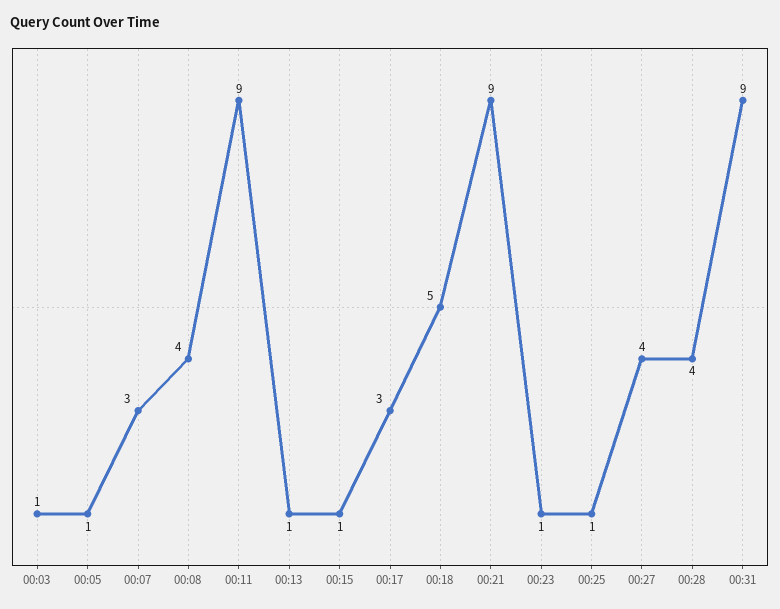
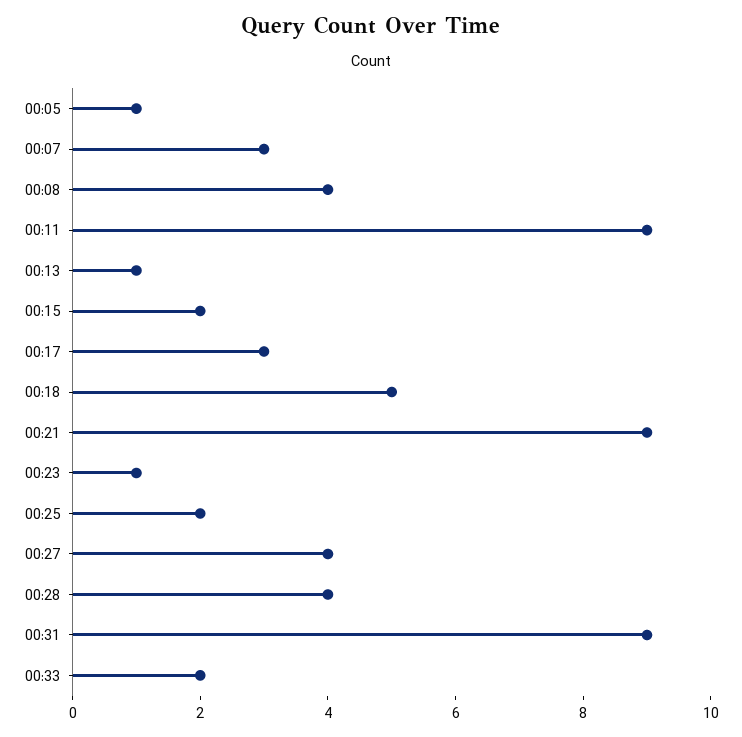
00:03: 1 -> none
00:15: 1 -> 2
00:25: 1 -> 2
00:33: none -> 2

